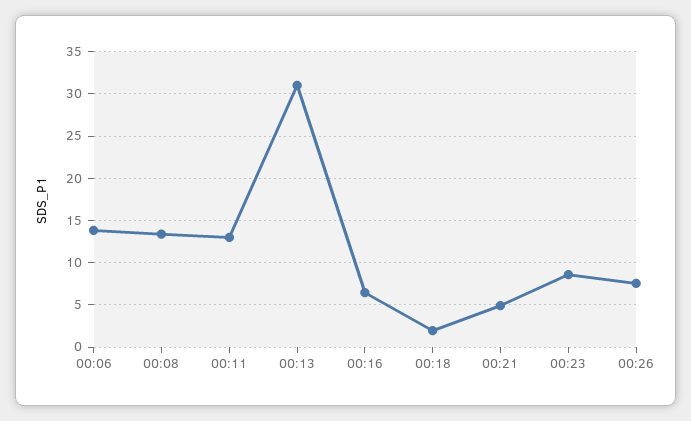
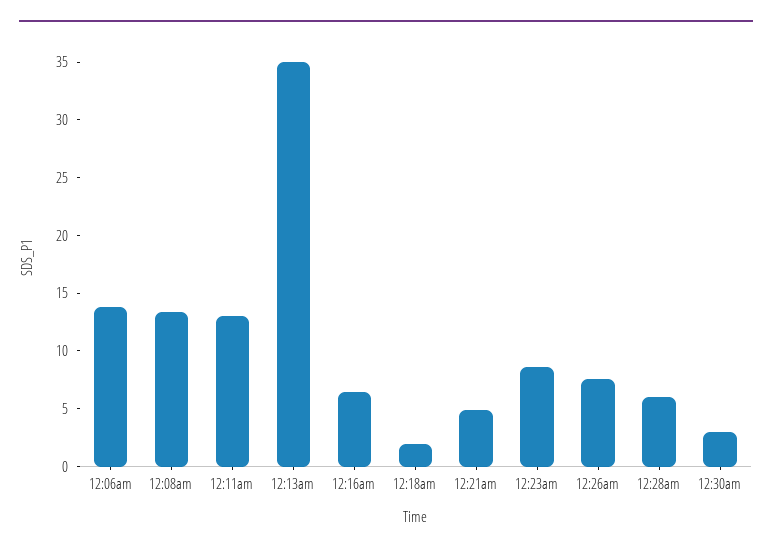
00:13: 31 -> 35
12:28am: none -> 6
12:30am: none -> 3

